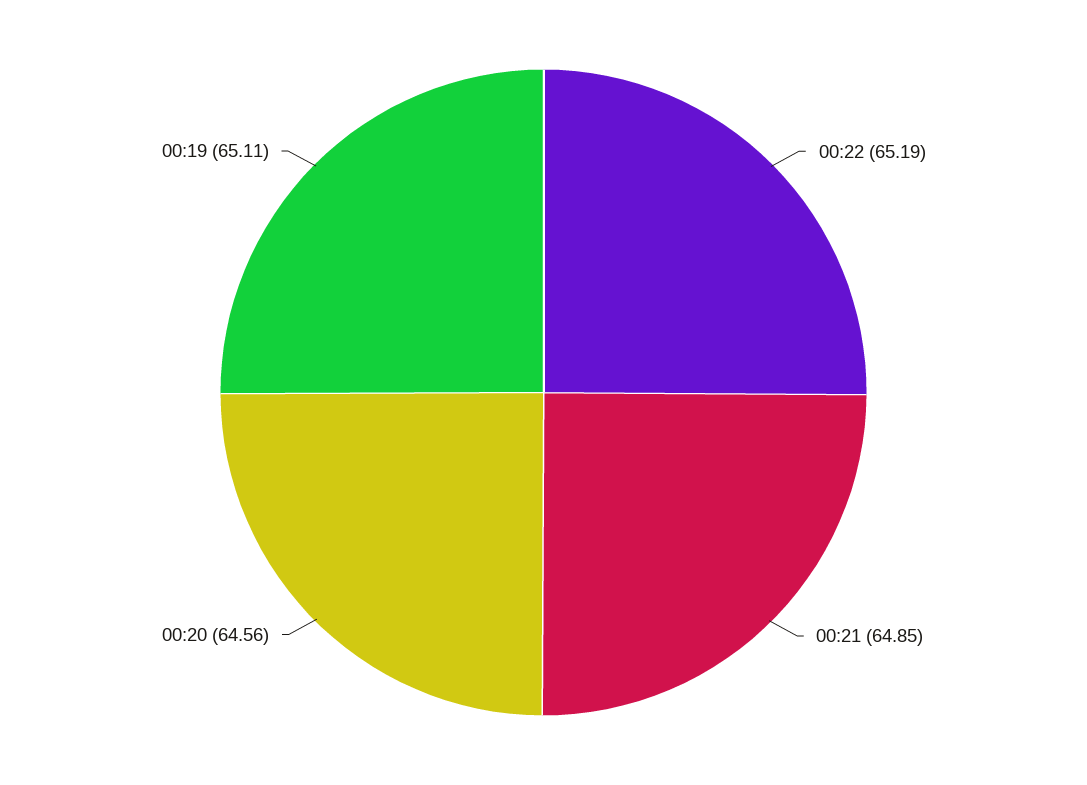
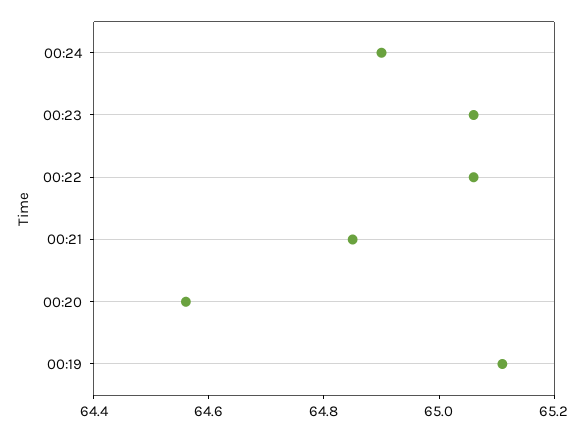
00:22: 65.19 -> 65.05
00:24: none -> 64.9
00:23: none -> 65.05

